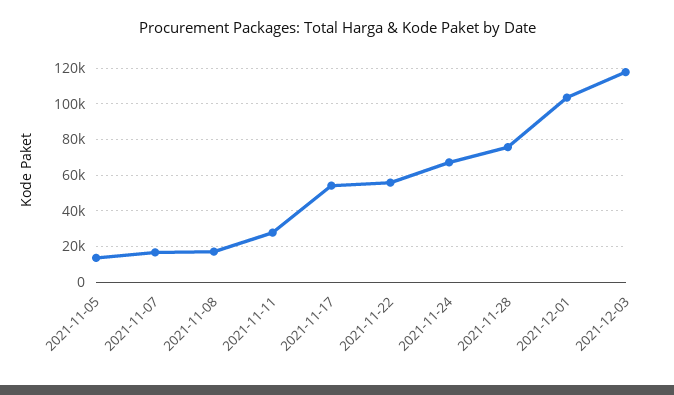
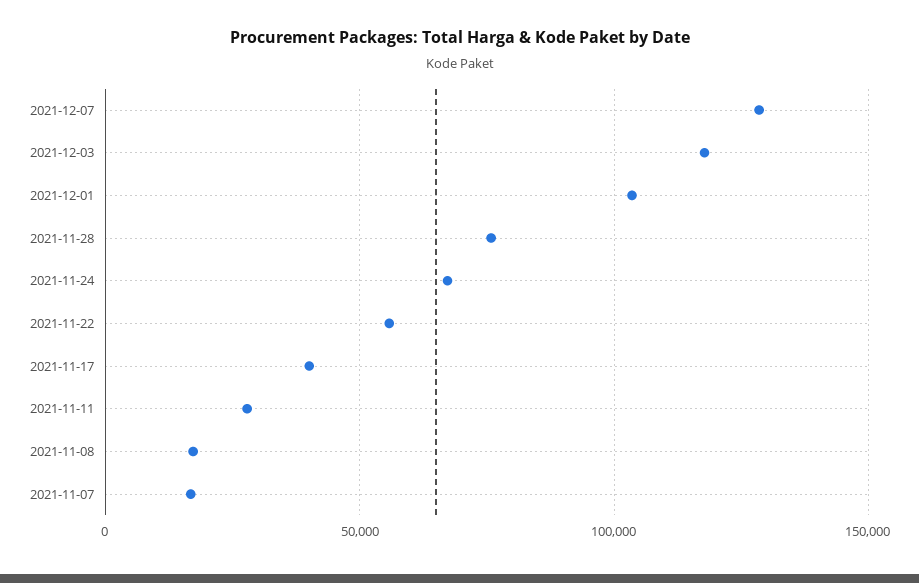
2021-11-05: 15000 -> none
2021-11-17: 55000 -> 40000
2021-12-07: none -> 130000

